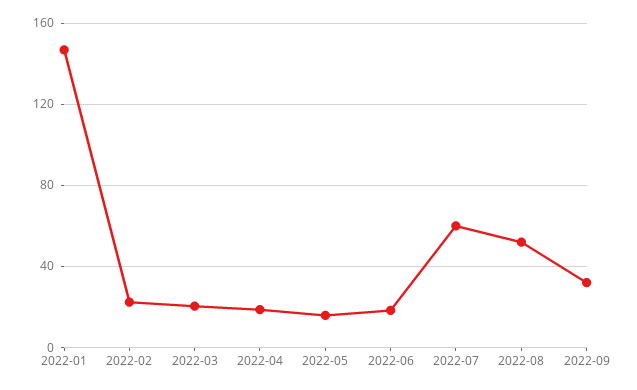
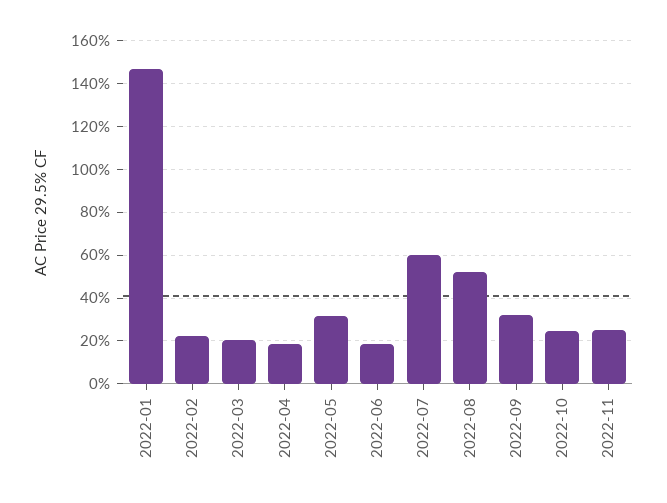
2022-05: 15 -> 30
2022-10: none -> 25
2022-11: none -> 25

